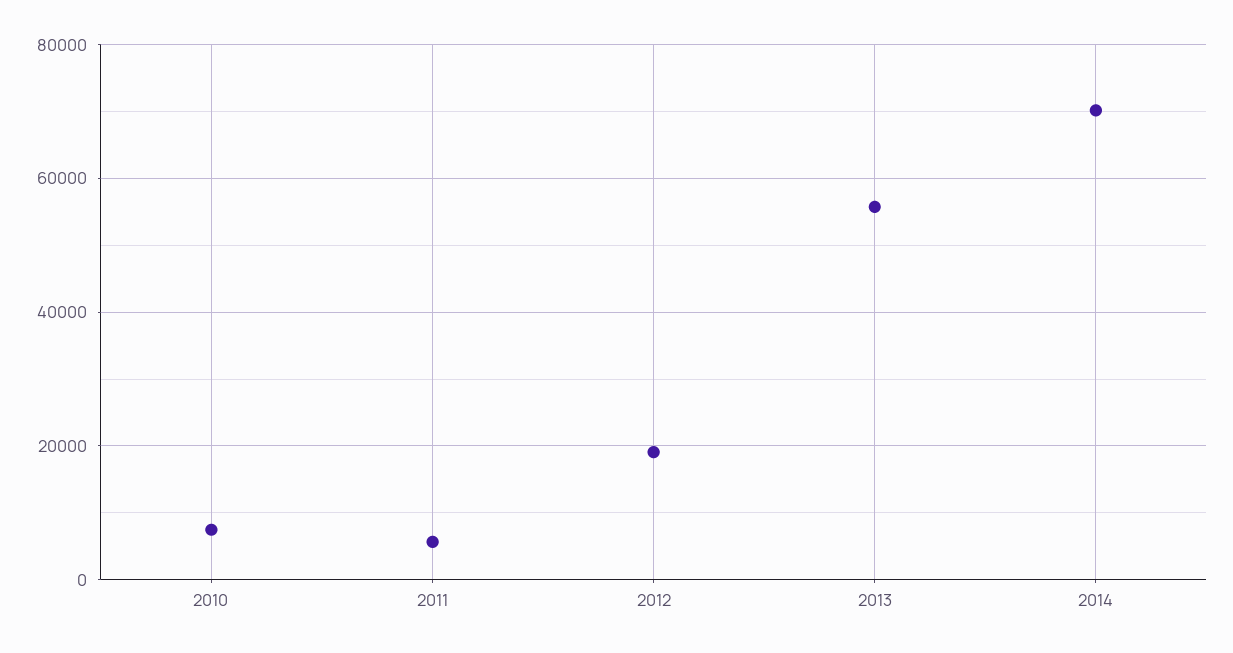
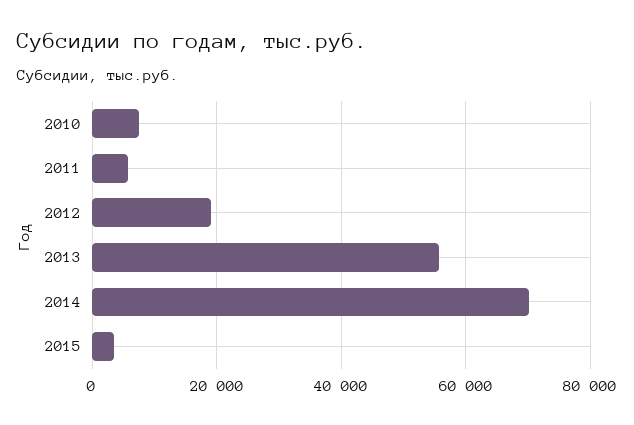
2015: none -> 4000

